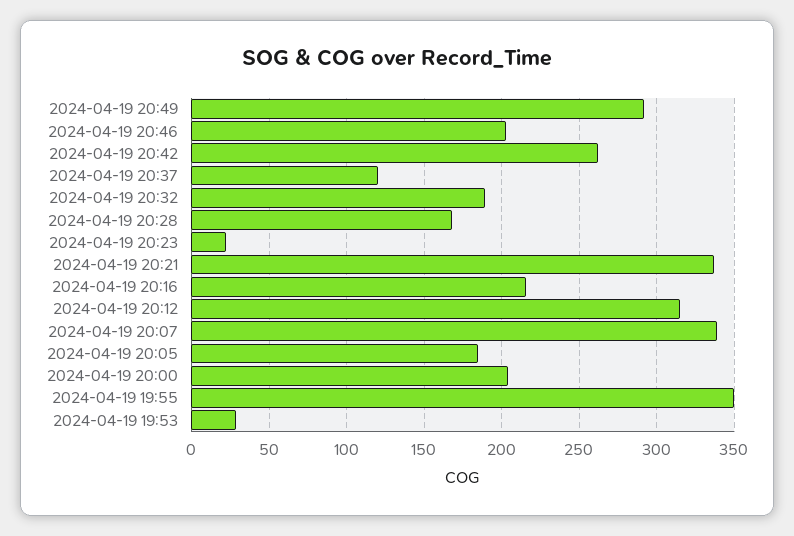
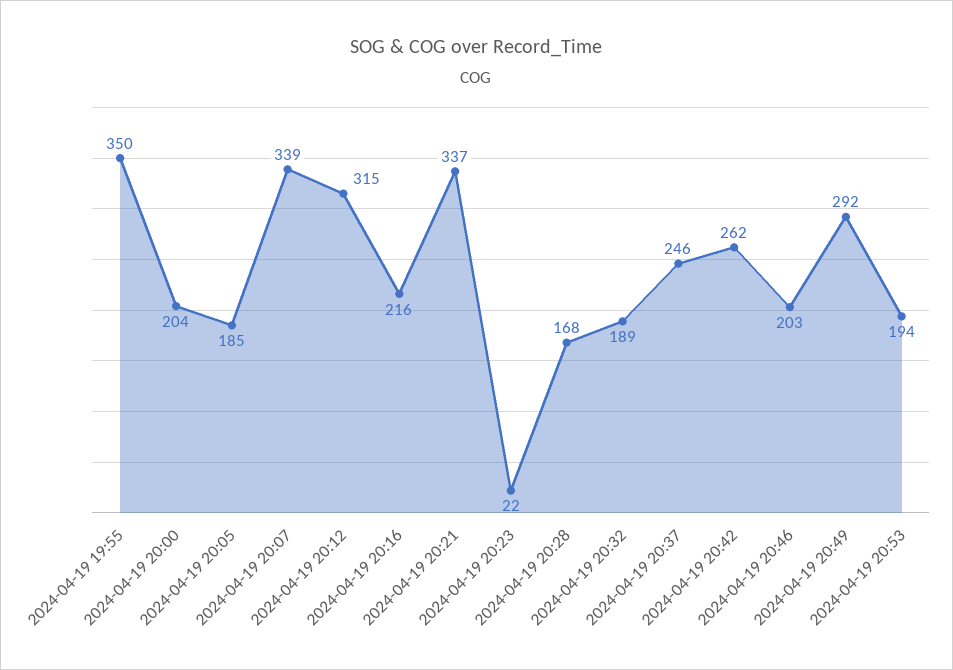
2024-04-19 20:37: 120 -> 246
2024-04-19 19:53: 30 -> none
2024-04-19 20:53: none -> 194

